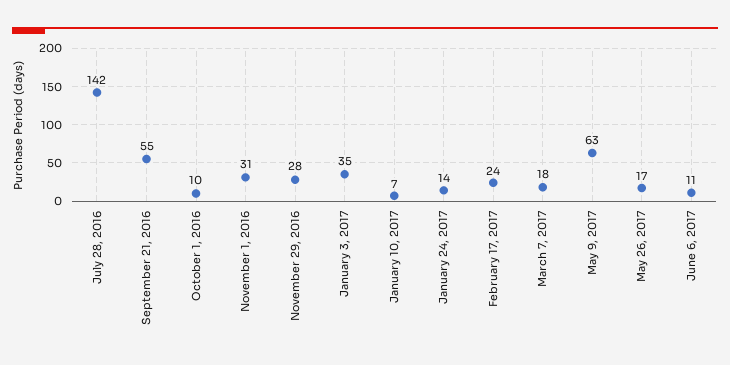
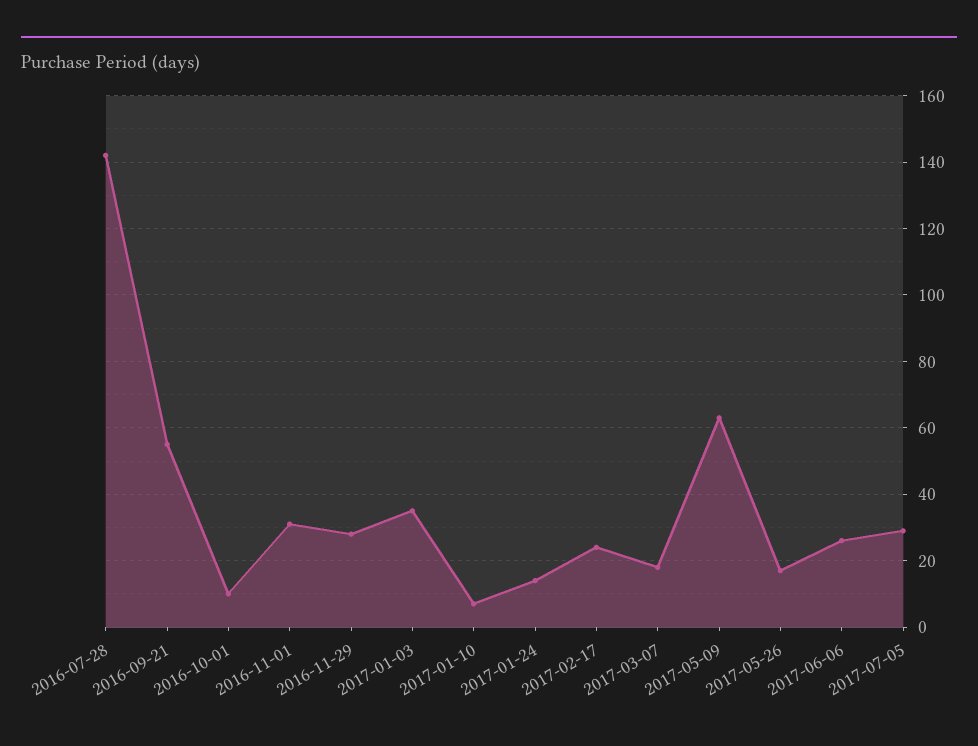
June 6, 2017: 11 -> 25
2017-07-05: none -> 30

